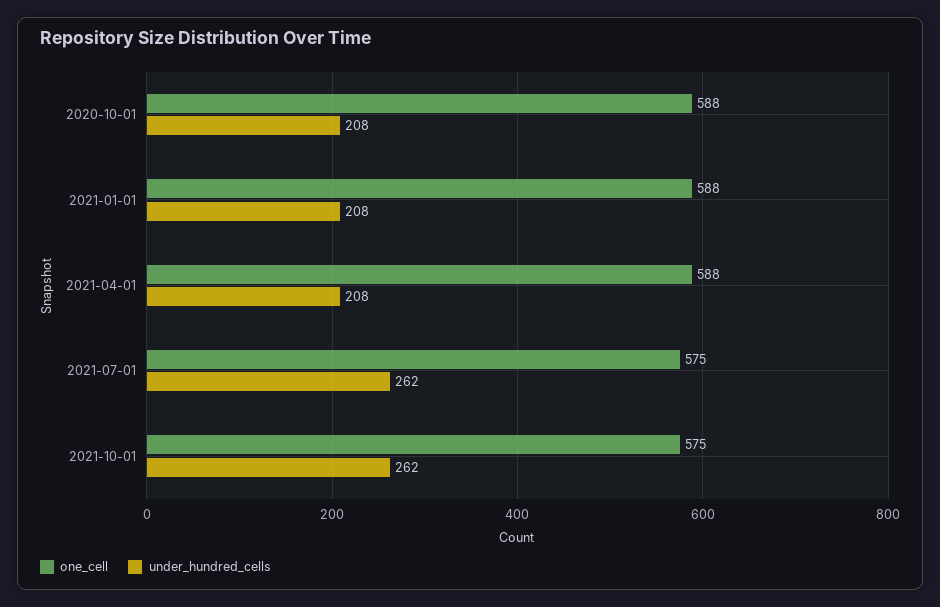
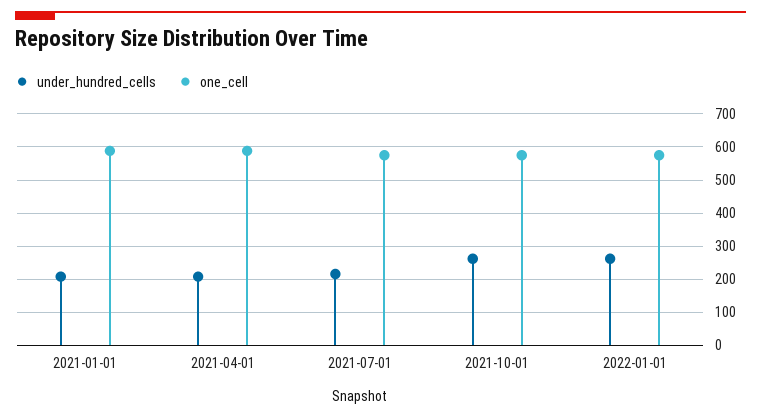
one_cell, 2020-10-01: 588 -> none
under_hundred_cells, 2020-10-01: 208 -> none
under_hundred_cells, 2021-07-01: 262 -> 220
under_hundred_cells, 2022-01-01: none -> 260
one_cell, 2022-01-01: none -> 580

